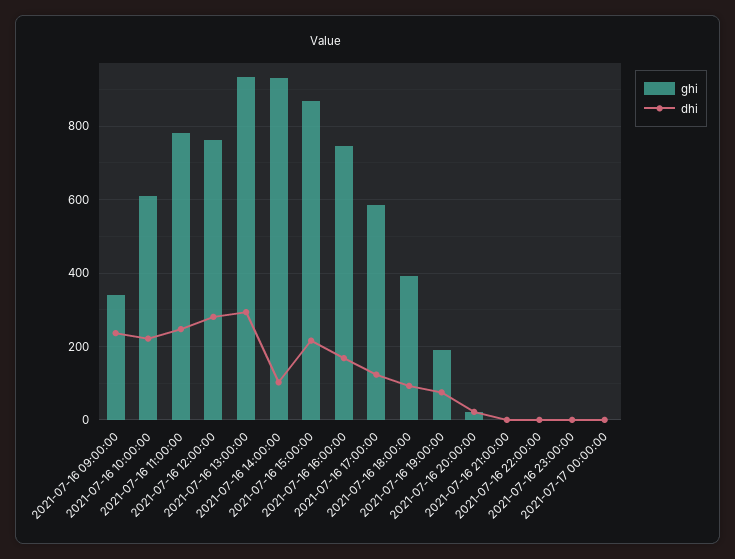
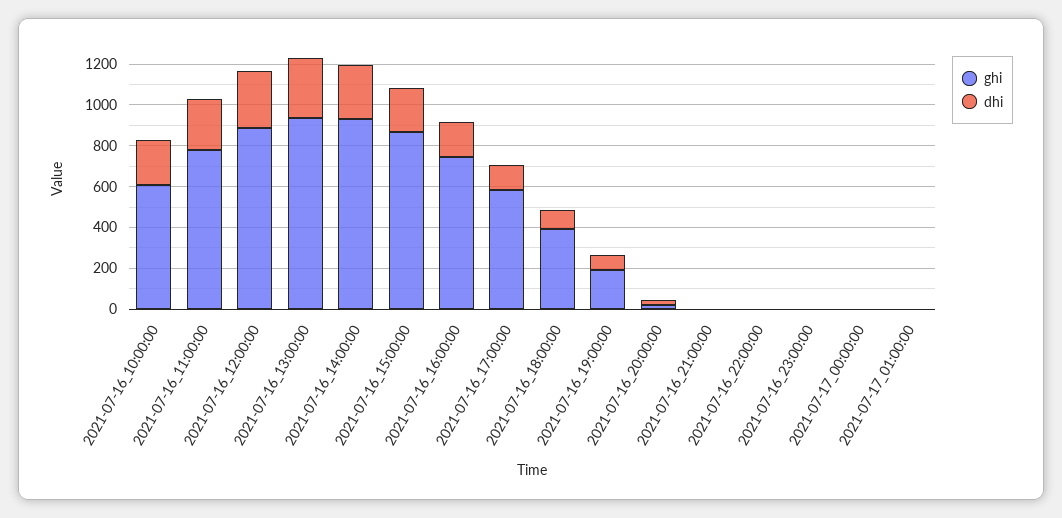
ghi, 2021-07-16 09:00:00: 340 -> none
dhi, 2021-07-16 09:00:00: 240 -> none
ghi, 2021-07-16 12:00:00: 760 -> 900
dhi, 2021-07-16 14:00:00: 100 -> 250
ghi, 2021-07-17_01:00:00: none -> 0
dhi, 2021-07-17_01:00:00: none -> 0

